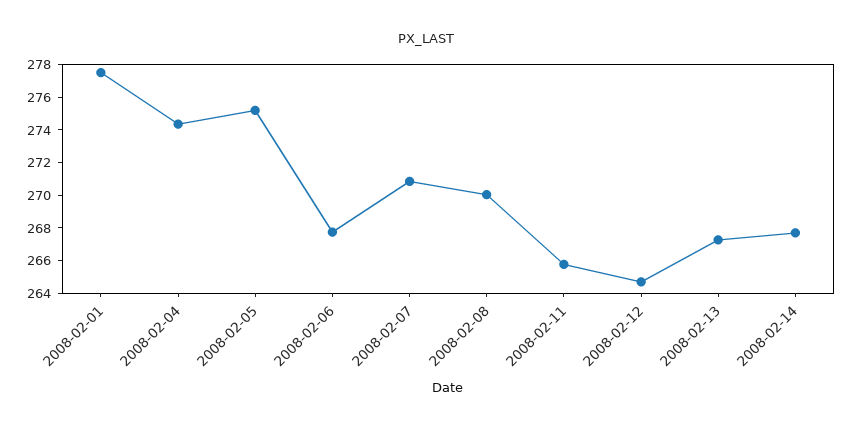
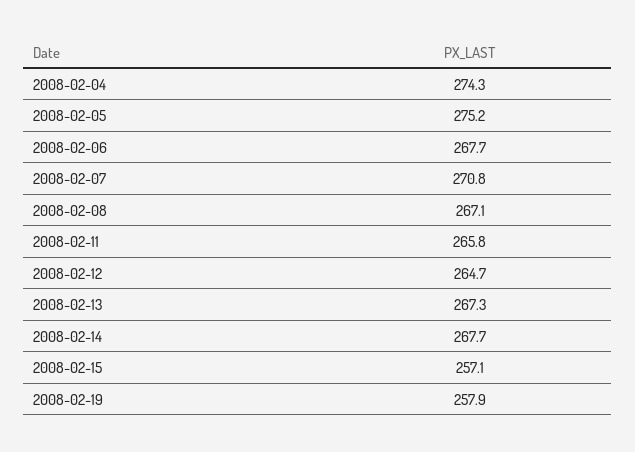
2008-02-01: 277.5 -> none
2008-02-08: 270 -> 267.1
2008-02-15: none -> 257.1
2008-02-19: none -> 257.9

